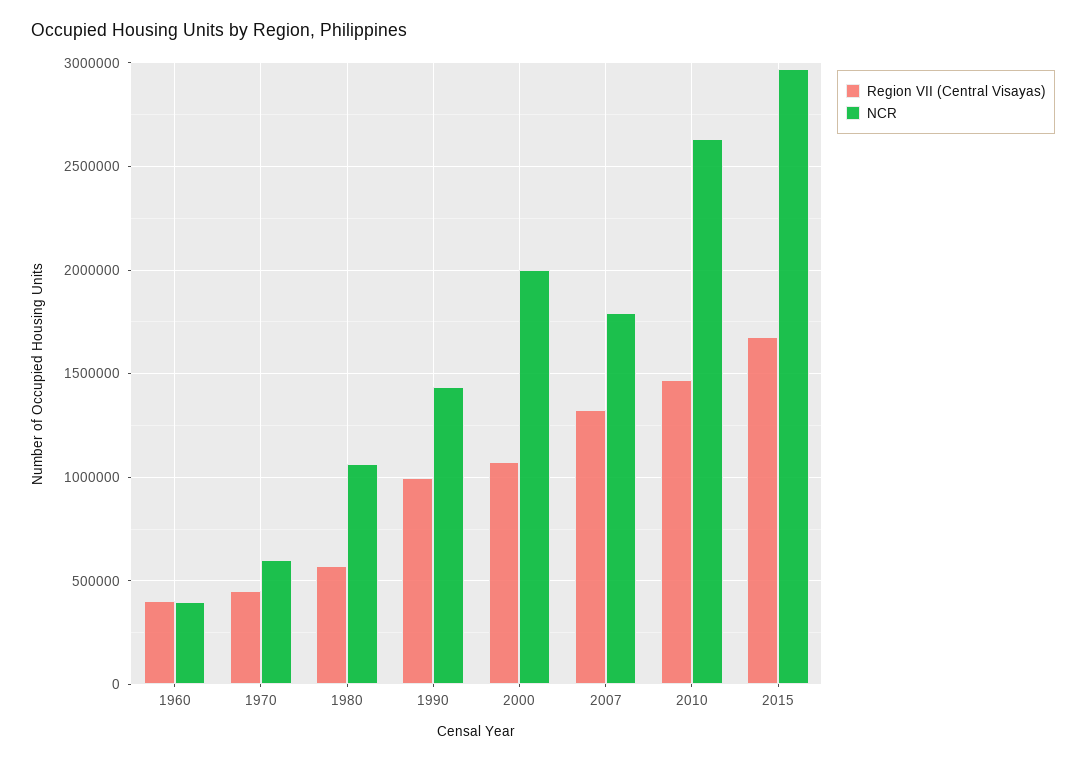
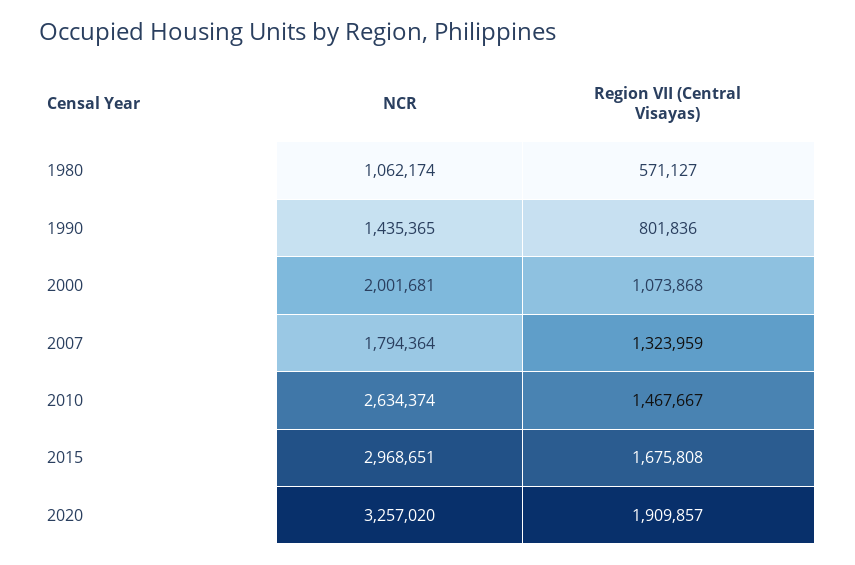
Region VII (Central Visayas), 1960: 400000 -> none
NCR, 1960: 400000 -> none
Region VII (Central Visayas), 1970: 450000 -> none
NCR, 1970: 600000 -> none
Region VII (Central Visayas), 1990: 1000000 -> 801836
NCR, 2020: none -> 3257020
Region VII (Central Visayas), 2020: none -> 1909857

